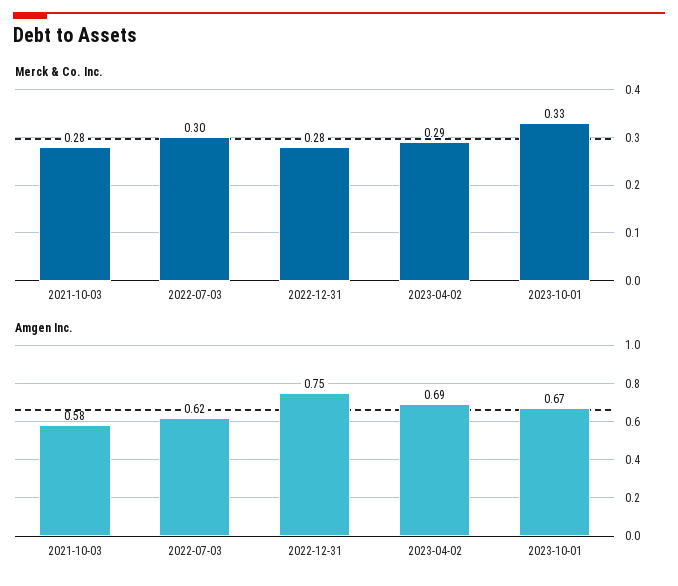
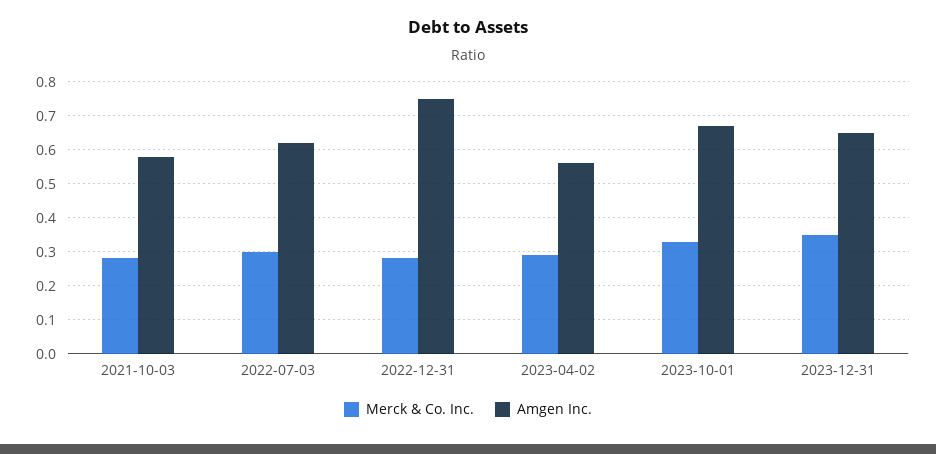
Amgen Inc., 2023-04-02: 0.69 -> 0.55
Merck & Co. Inc., 2023-12-31: none -> 0.35
Amgen Inc., 2023-12-31: none -> 0.65

